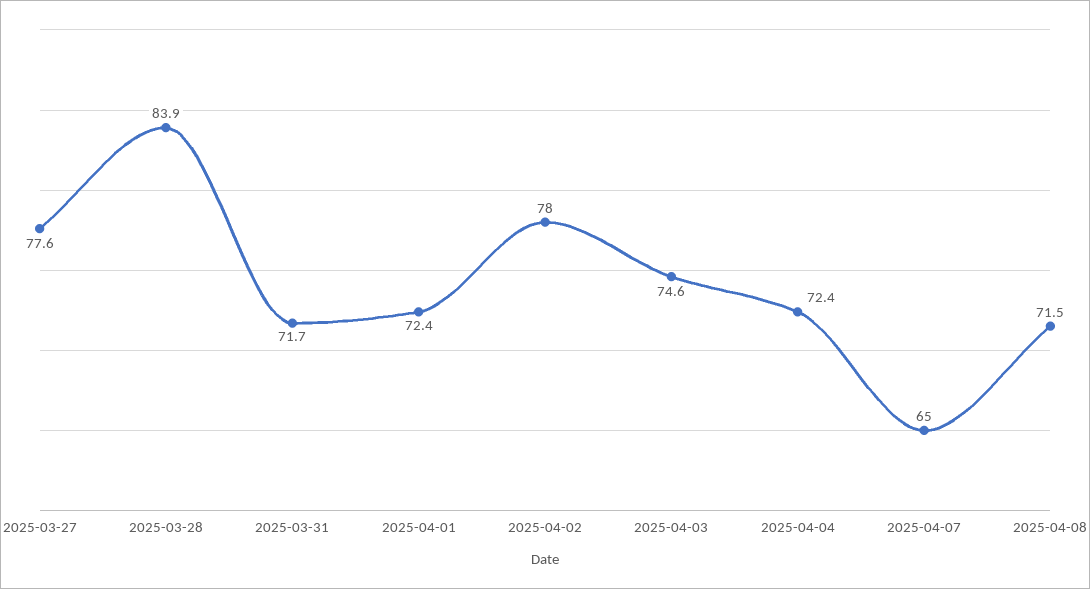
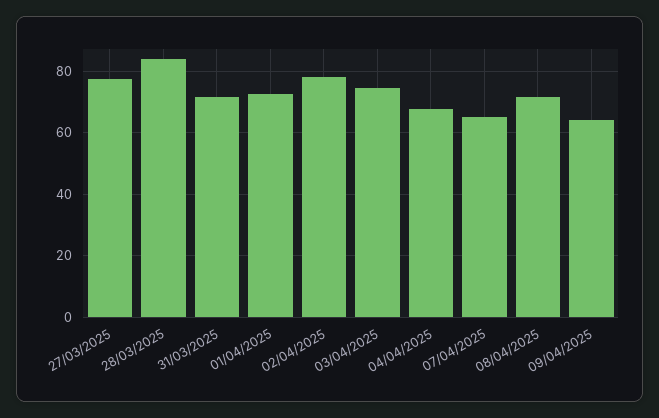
2025-04-04: 72.4 -> 68
09/04/2025: none -> 64

